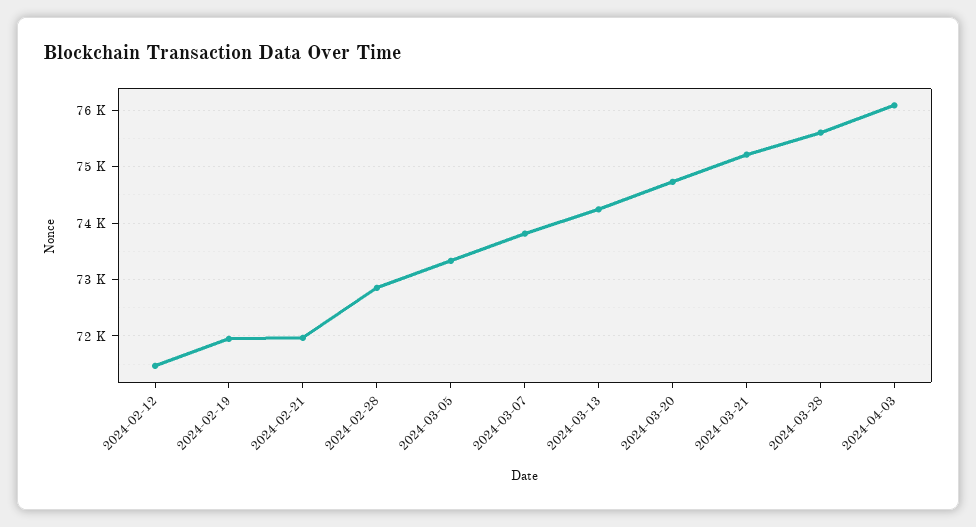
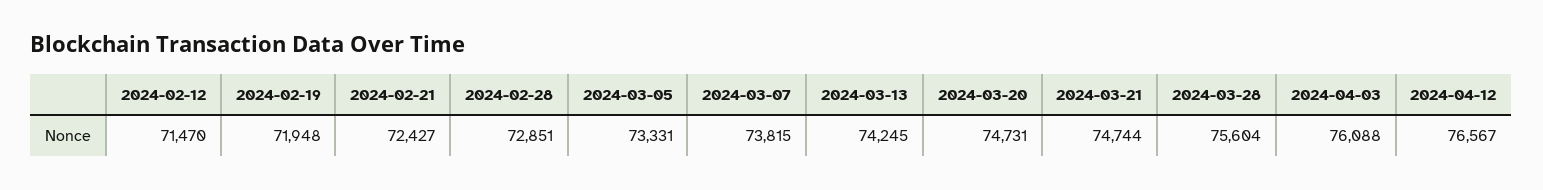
2024-02-21: 72000 -> 72427
2024-03-21: 75200 -> 74744
2024-04-12: none -> 76567

